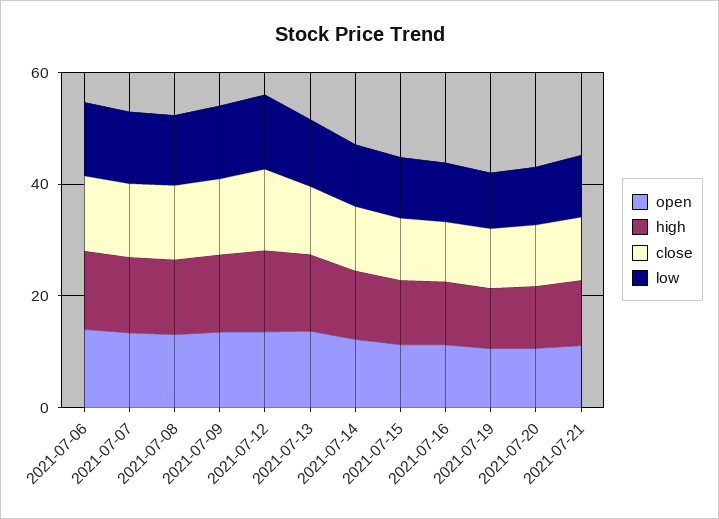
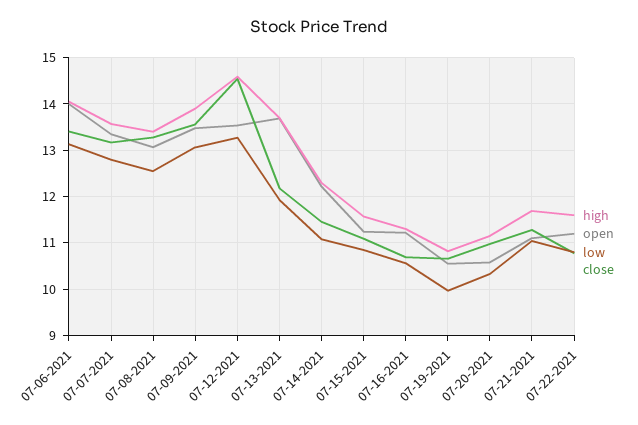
high, 07-22-2021: none -> 11.6
open, 07-22-2021: none -> 11.2
low, 07-22-2021: none -> 10.8
close, 07-22-2021: none -> 10.8

